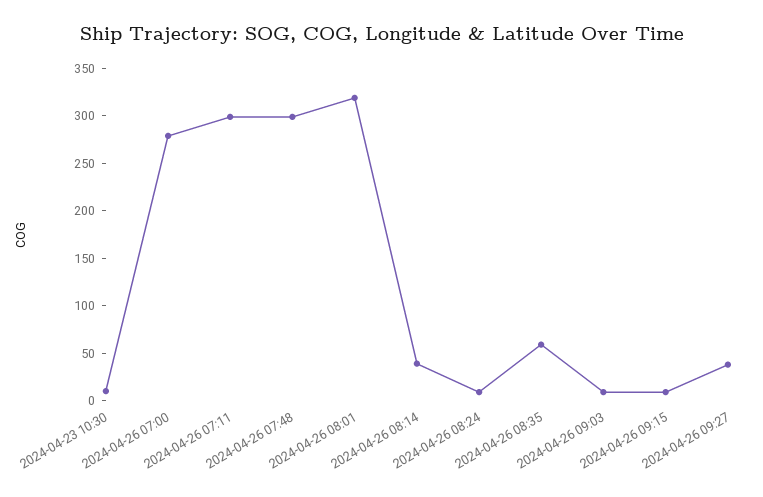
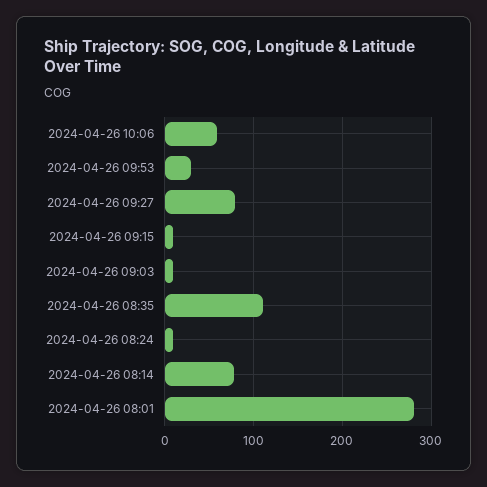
2024-04-23 10:30: 10 -> none
2024-04-26 07:00: 280 -> none
2024-04-26 07:11: 300 -> none
2024-04-26 07:48: 300 -> none
2024-04-26 08:01: 320 -> 280
2024-04-26 08:14: 40 -> 80
2024-04-26 08:35: 60 -> 110
2024-04-26 09:27: 40 -> 80
2024-04-26 10:06: none -> 60
2024-04-26 09:53: none -> 30

